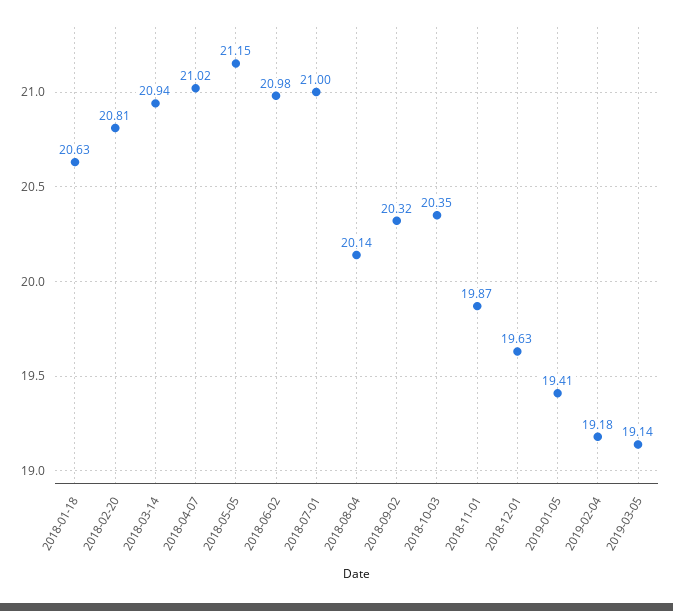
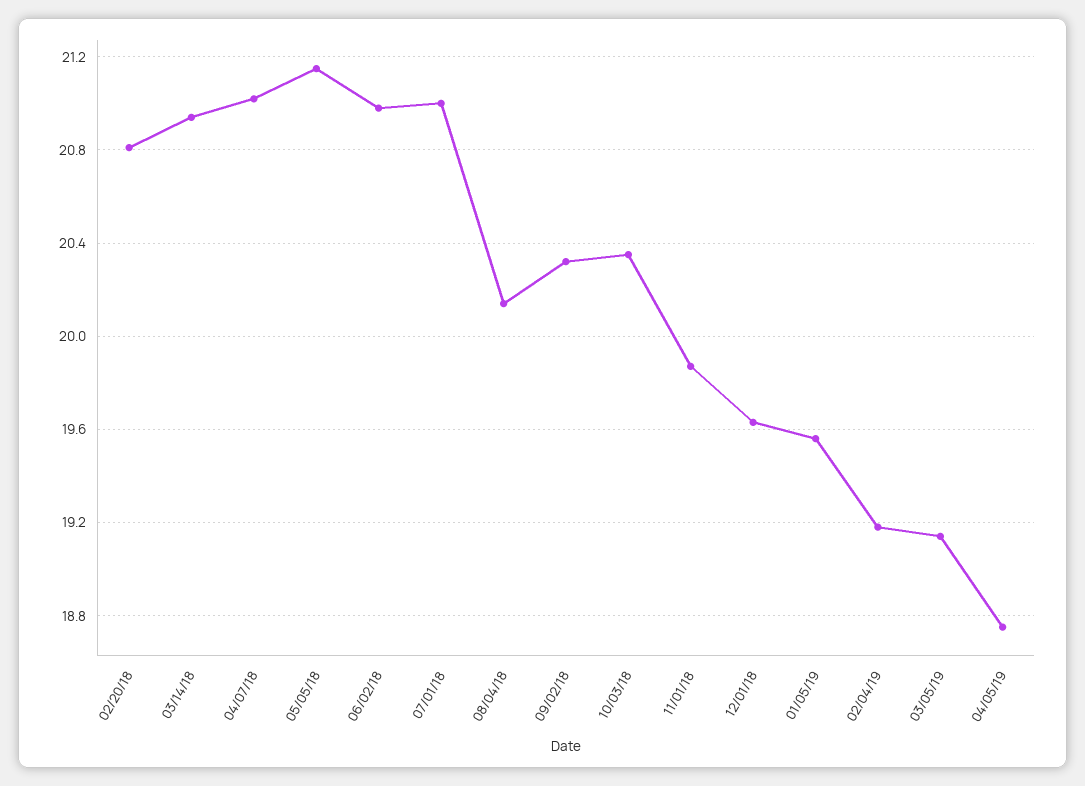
2018-01-18: 20.63 -> none
2019-01-05: 19.41 -> 19.55
04/05/19: none -> 18.75

